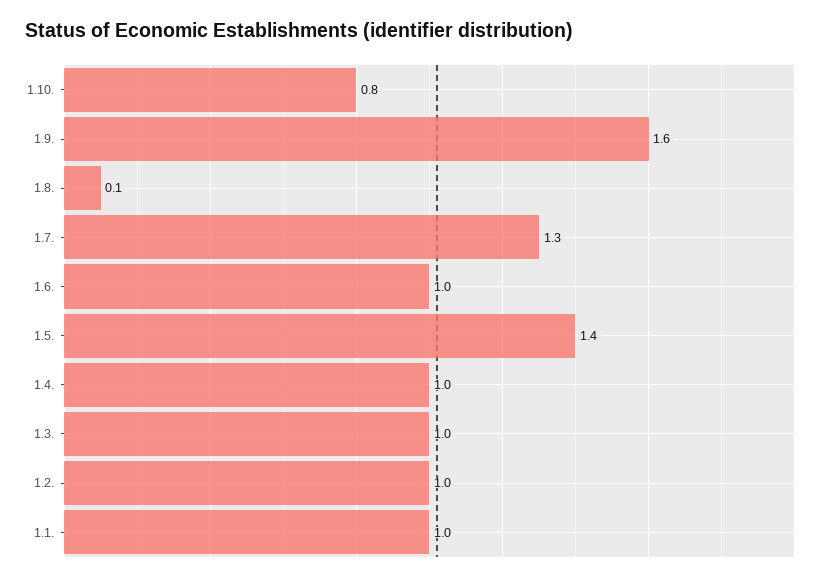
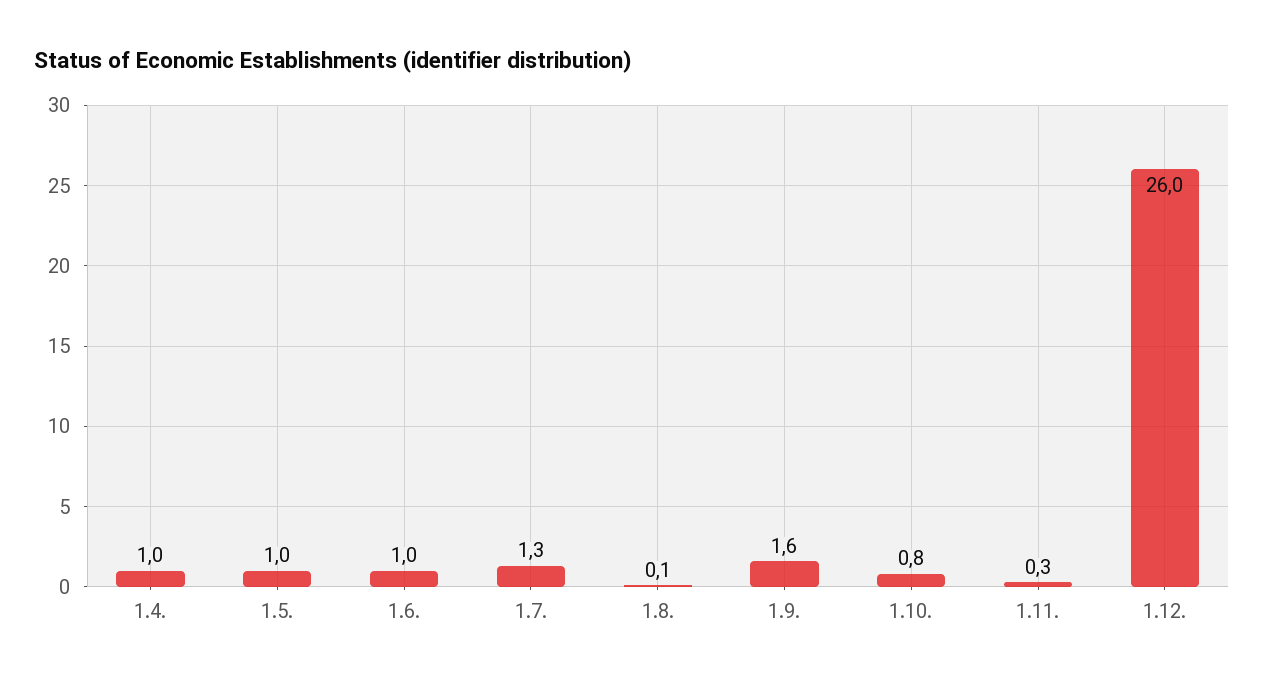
1.5.: 1.4 -> 1
1.3.: 1 -> none
1.2.: 1 -> none
1.1.: 1 -> none
1.11.: none -> 0.3
1.12.: none -> 26

